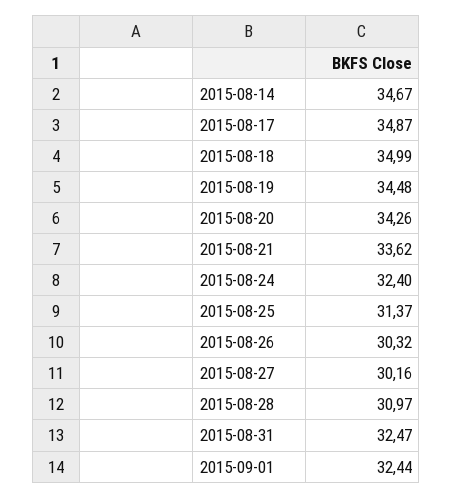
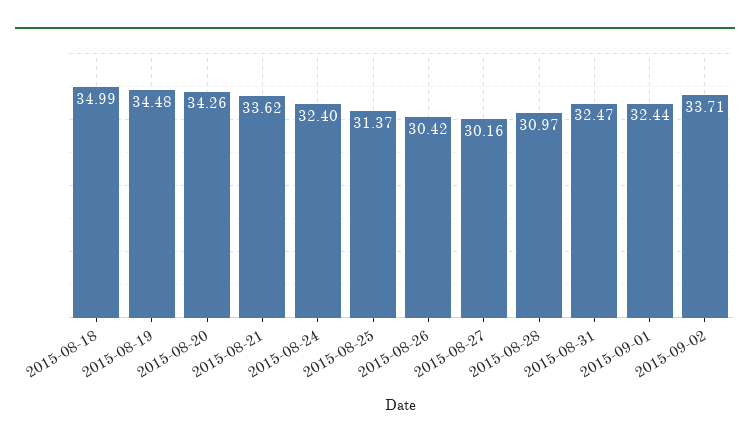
2015-08-14: 34.67 -> none
2015-08-17: 34.87 -> none
2015-08-26: 30.32 -> 30.42
2015-09-02: none -> 33.71

